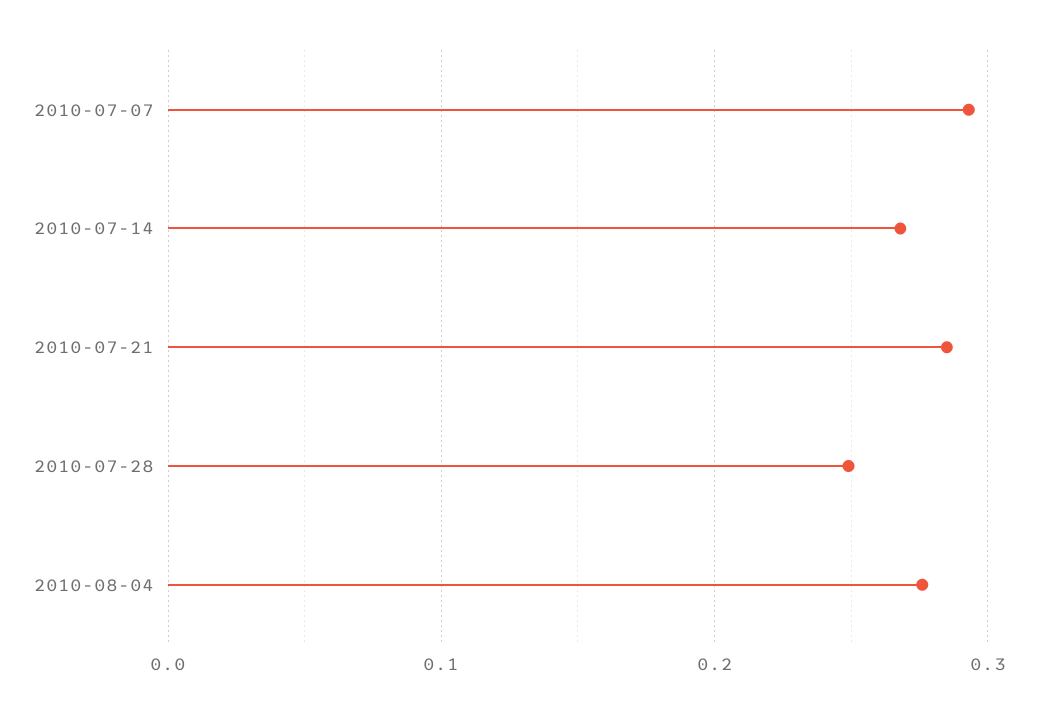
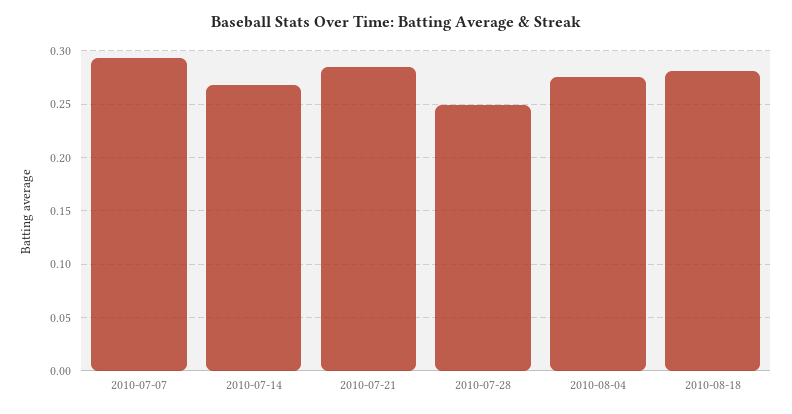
2010-08-18: none -> 0.28

